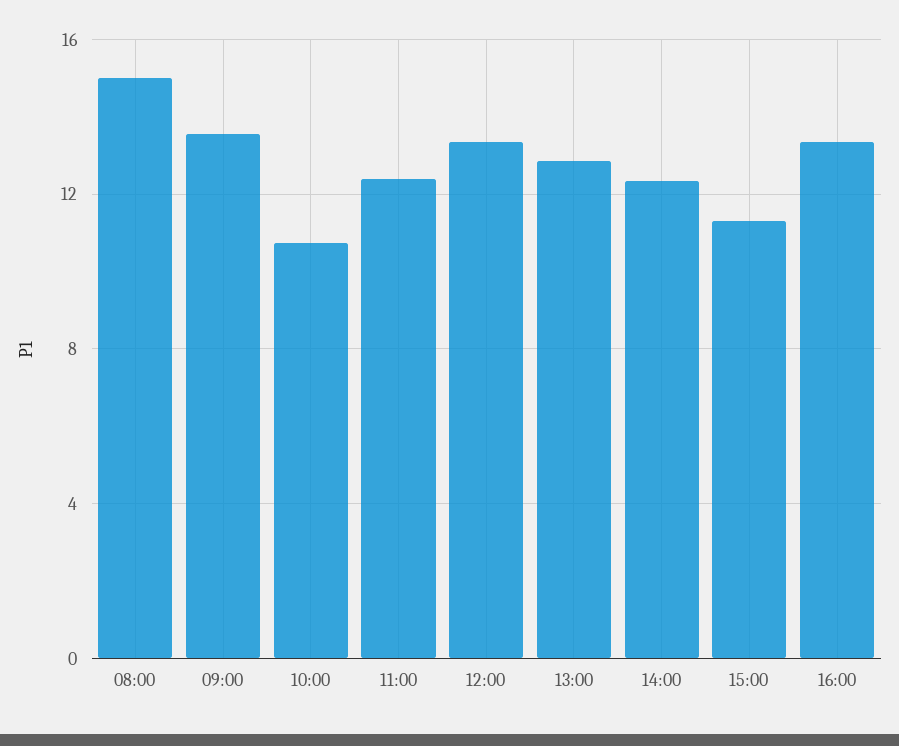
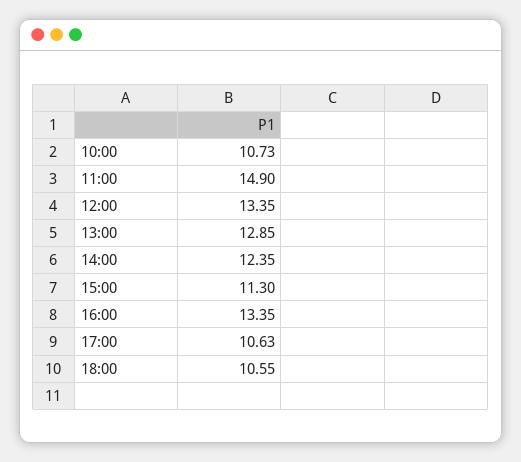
08:00: 15 -> none
09:00: 13.5 -> none
11:00: 12.5 -> 14.9
17:00: none -> 10.63
18:00: none -> 10.55

